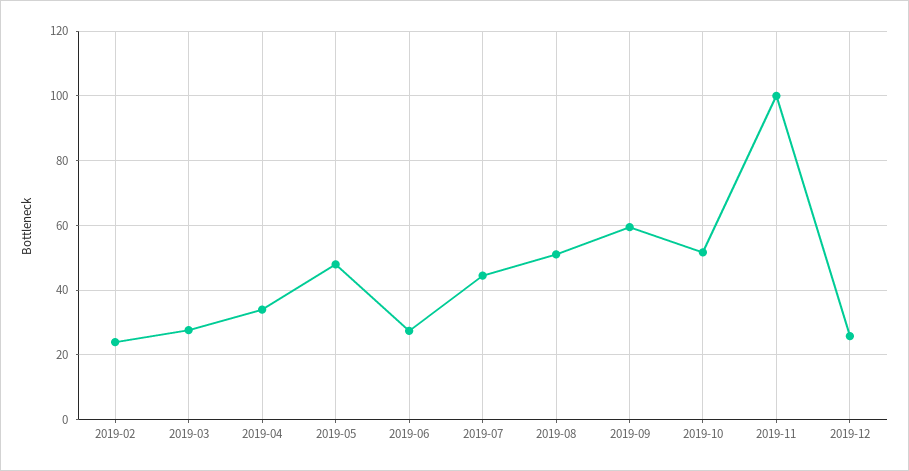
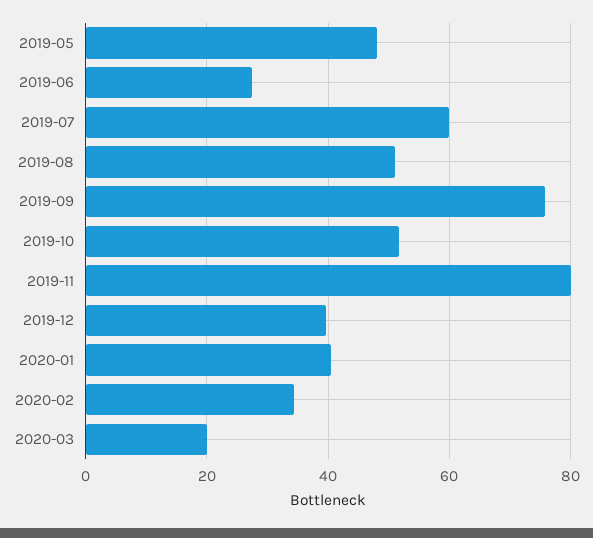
2019-02: 24 -> none
2019-03: 28 -> none
2019-04: 34 -> none
2019-07: 44 -> 60
2019-09: 60 -> 76
2019-11: 100 -> 80
2019-12: 26 -> 40
2020-01: none -> 40
2020-02: none -> 34
2020-03: none -> 20

